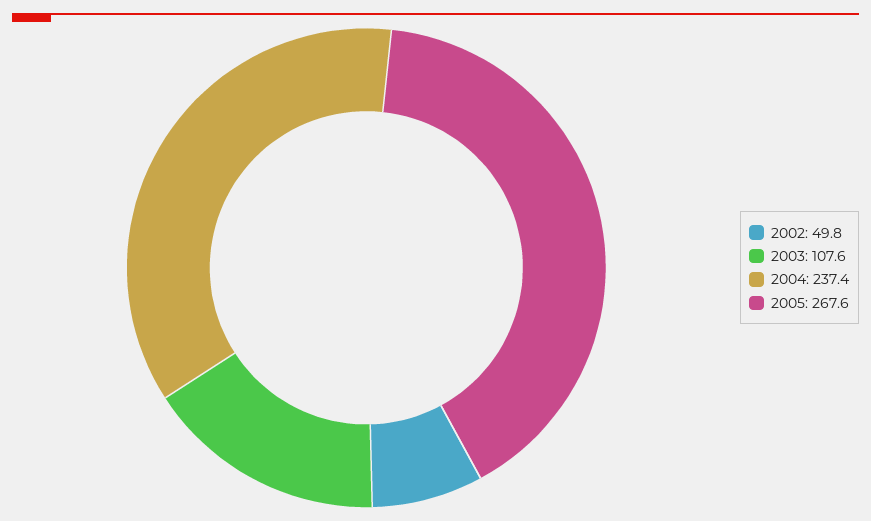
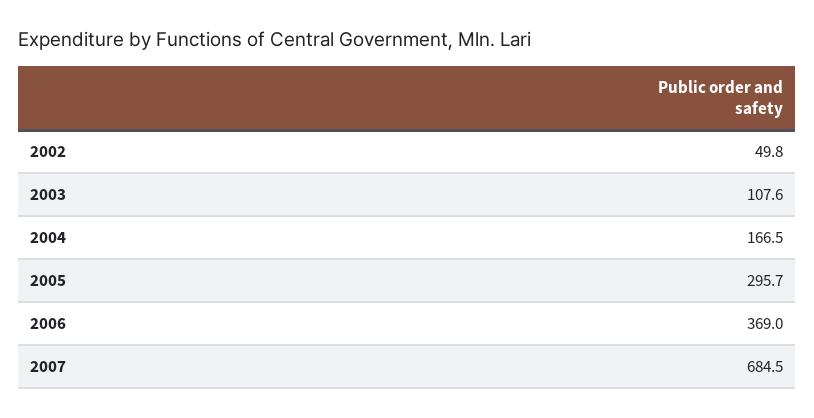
2004: 237.4 -> 166.5
2005: 267.6 -> 295.7
2006: none -> 369
2007: none -> 684.5

